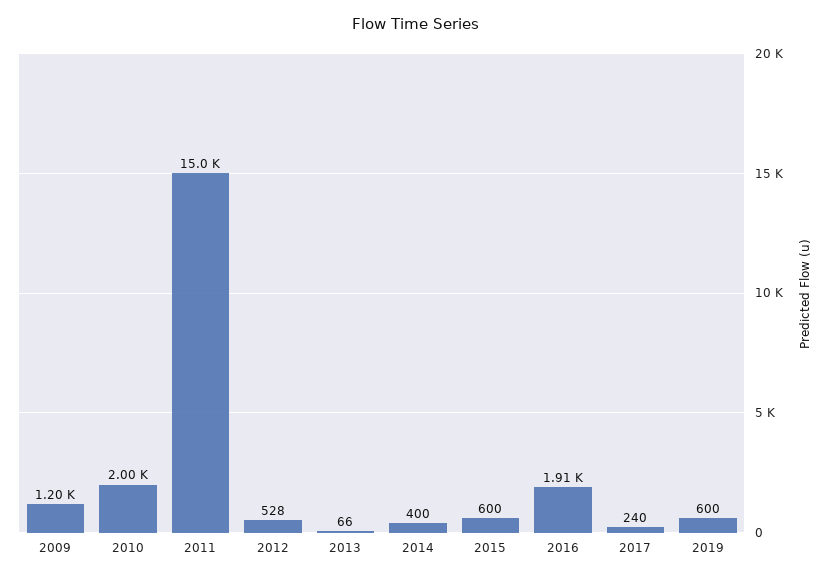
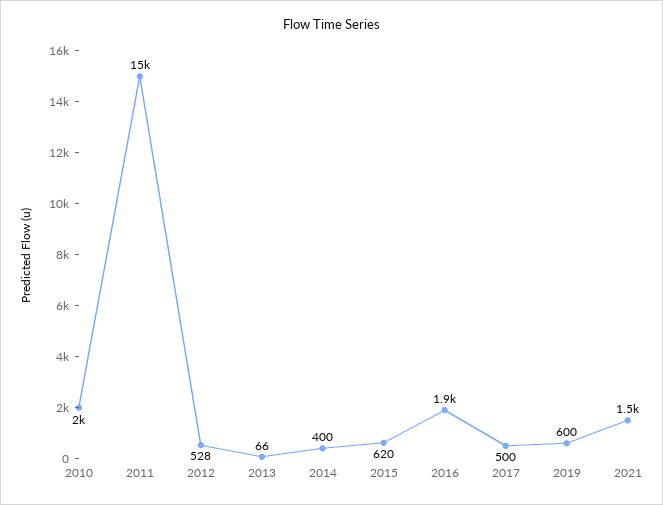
2009: 1200 -> none
2015: 600 -> 620
2016: 1910 -> 1900
2017: 240 -> 500
2021: none -> 1500

